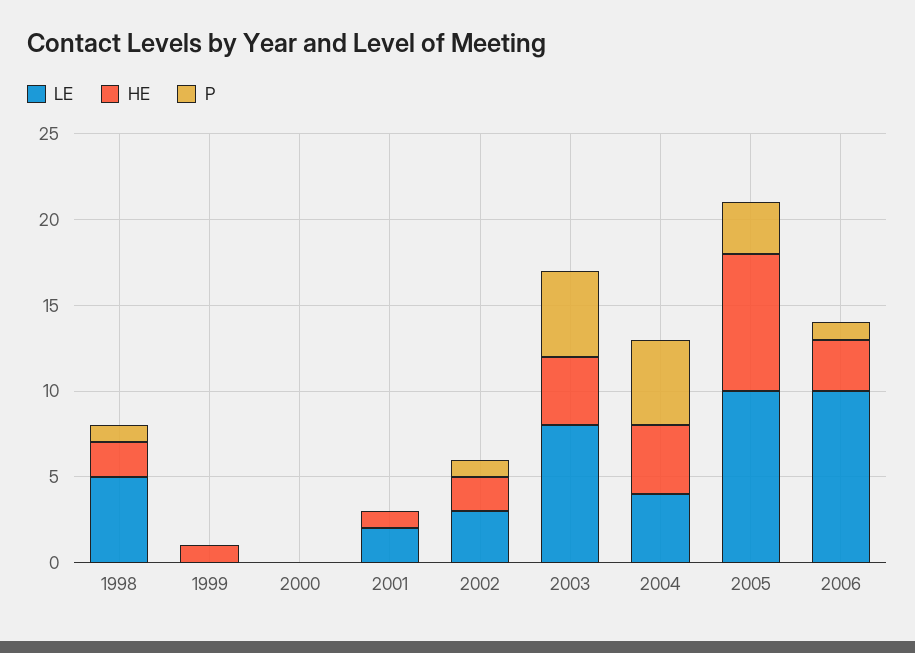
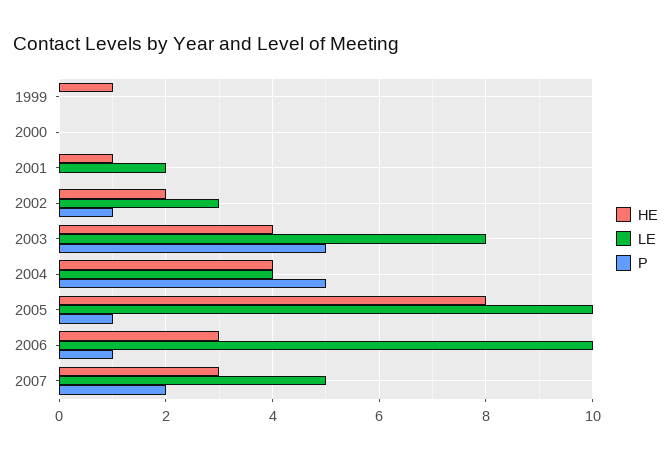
LE, 1998: 5 -> none
HE, 1998: 2 -> none
P, 1998: 1 -> none
P, 2005: 3 -> 1
HE, 2007: none -> 3
LE, 2007: none -> 5
P, 2007: none -> 2

